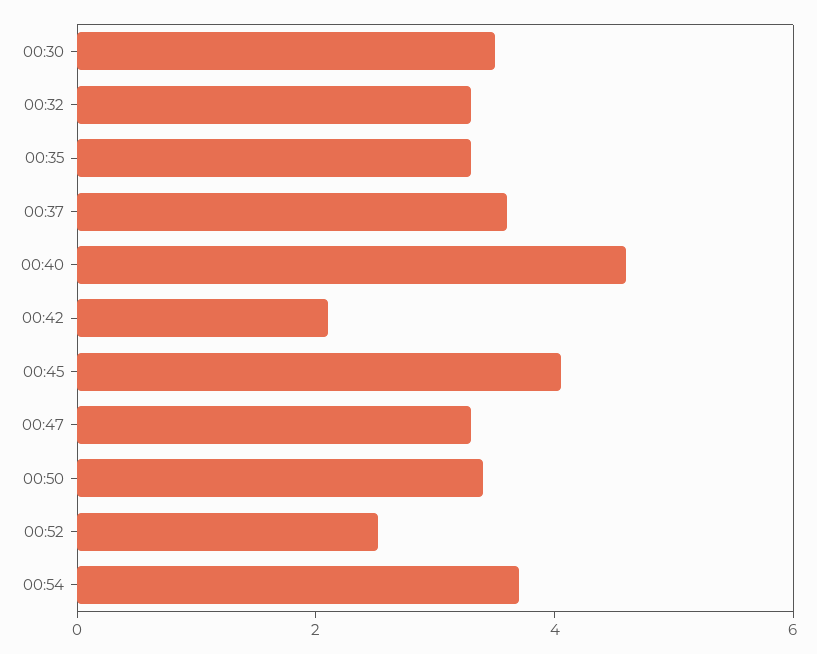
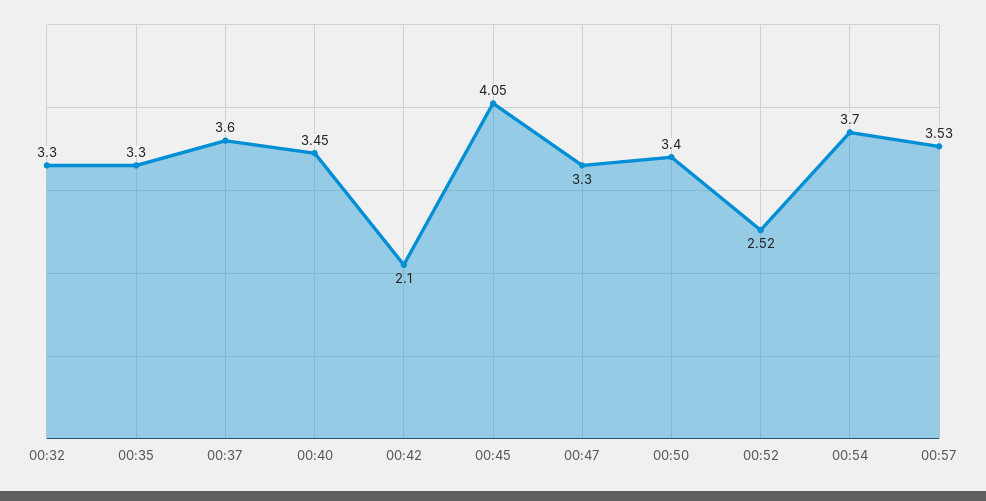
00:30: 3.5 -> none
00:40: 4.5 -> 3.45
00:57: none -> 3.53

